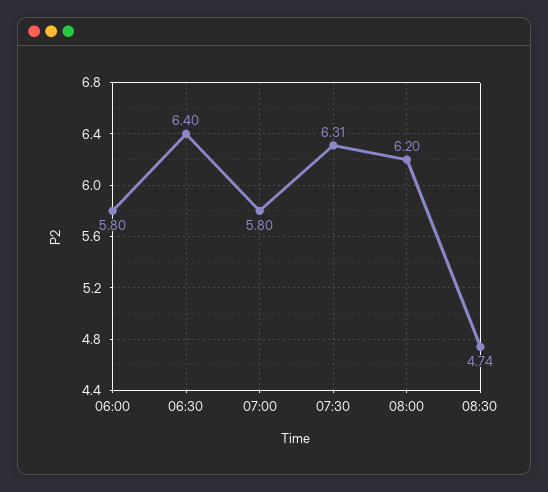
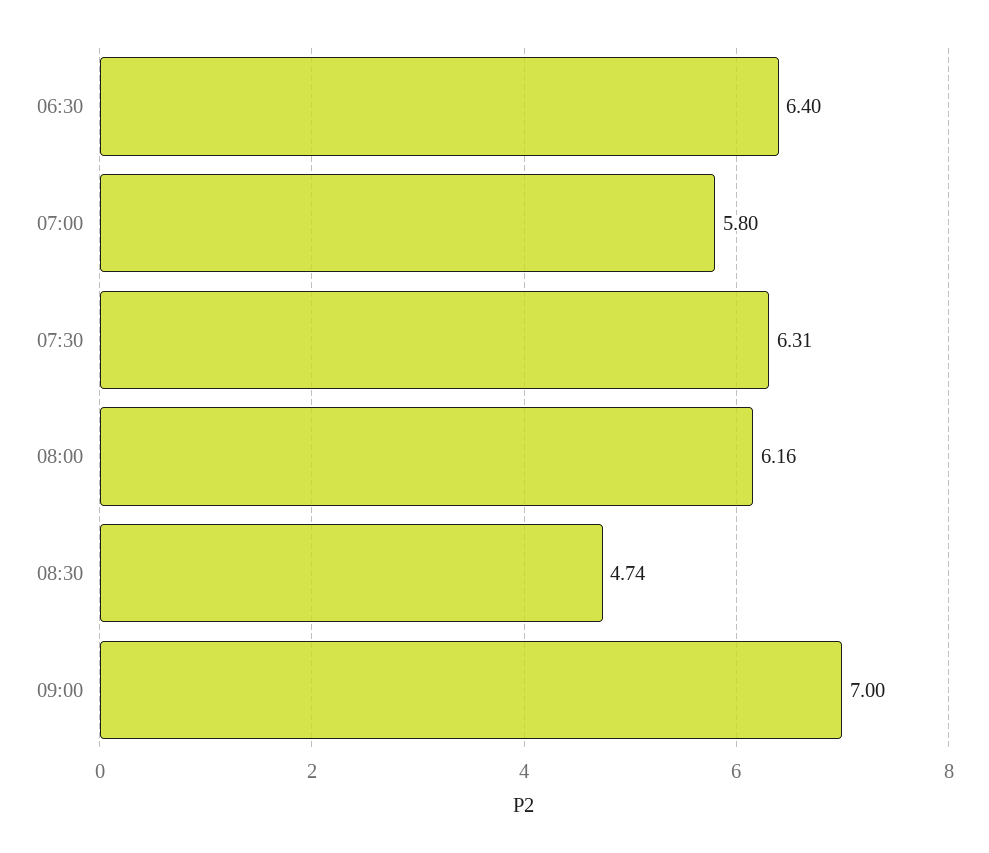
06:00: 5.8 -> none
08:00: 6.2 -> 6.16
09:00: none -> 7

